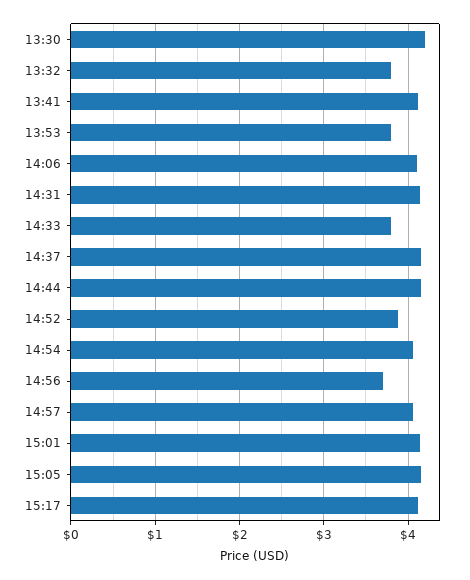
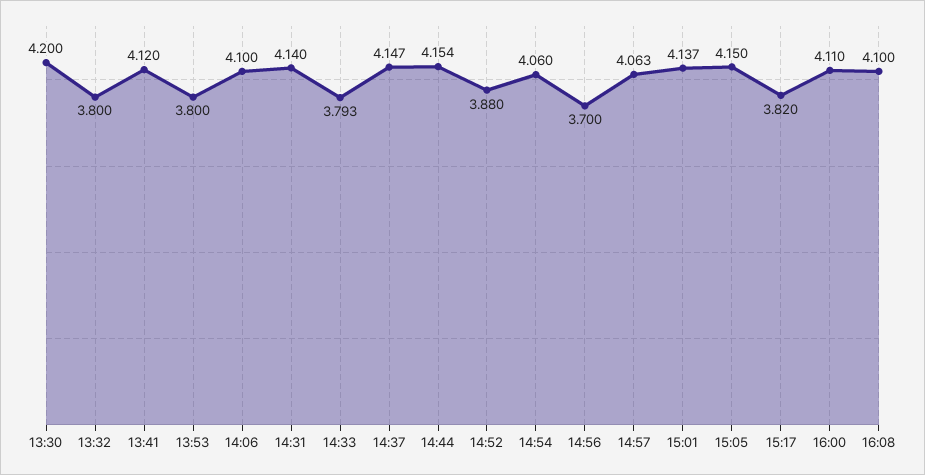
15:17: 4.1 -> 3.82
16:00: none -> 4.11
16:08: none -> 4.1

